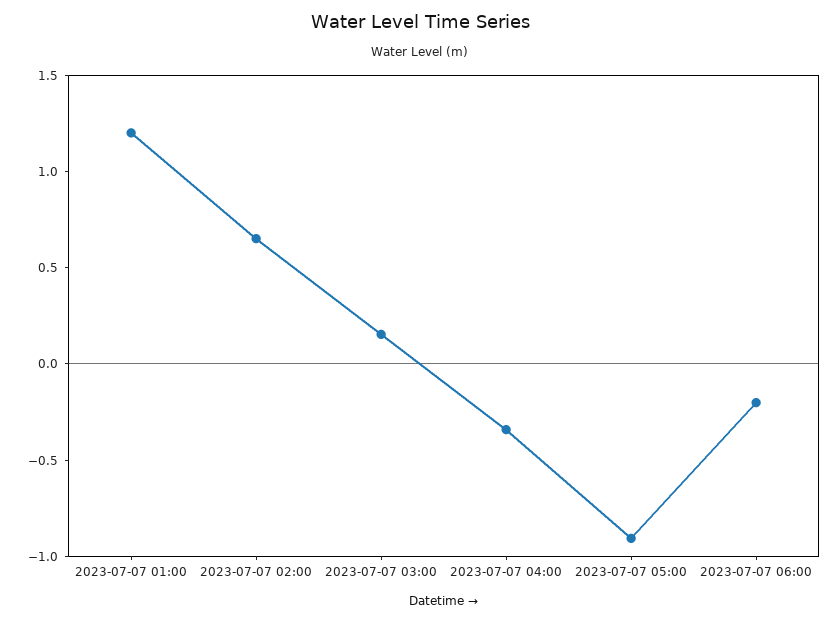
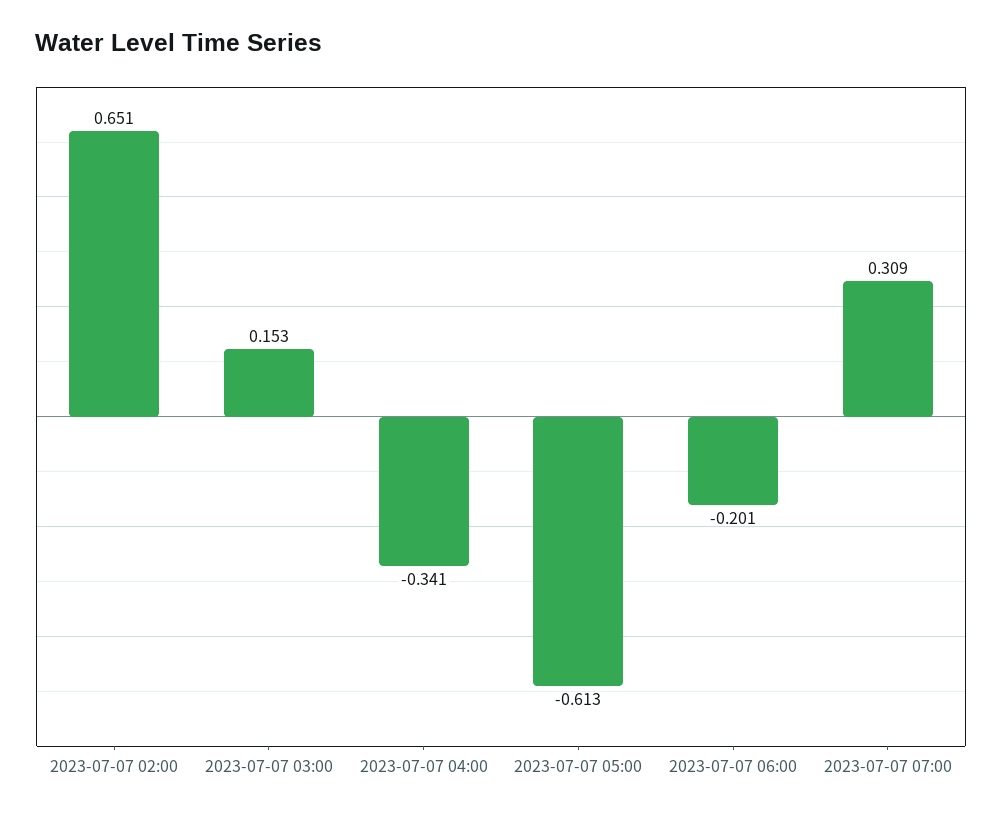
2023-07-07 01:00: 1.2 -> none
2023-07-07 05:00: -0.9 -> -0.613
2023-07-07 07:00: none -> 0.309

